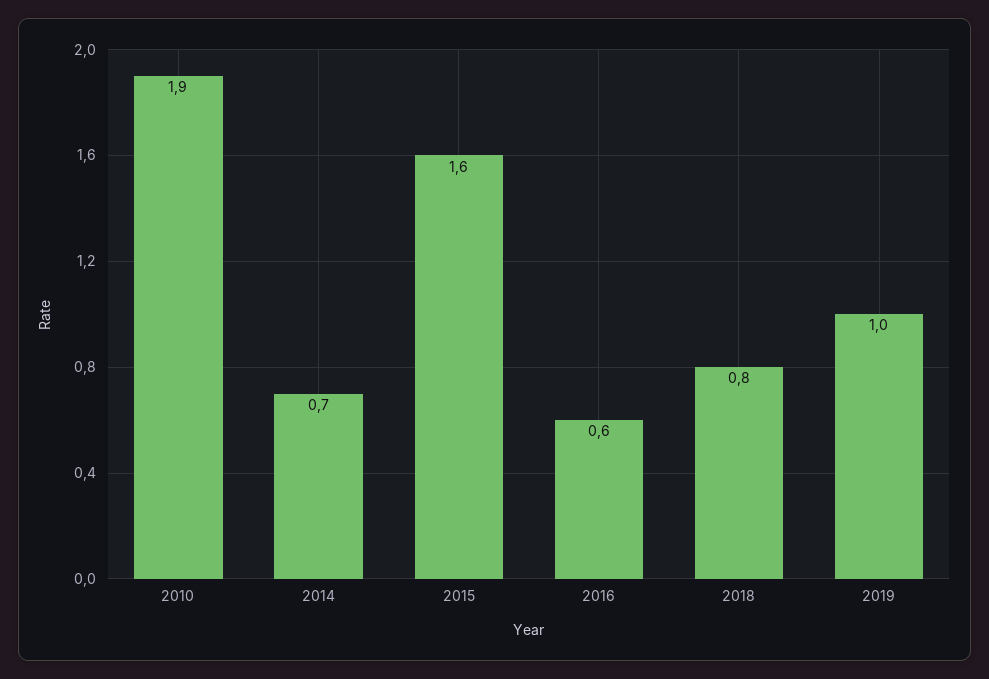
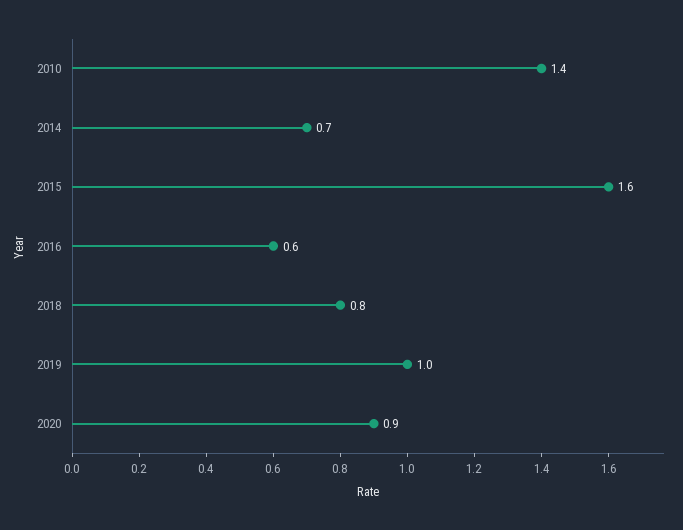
2010: 1.9 -> 1.4
2020: none -> 0.9

